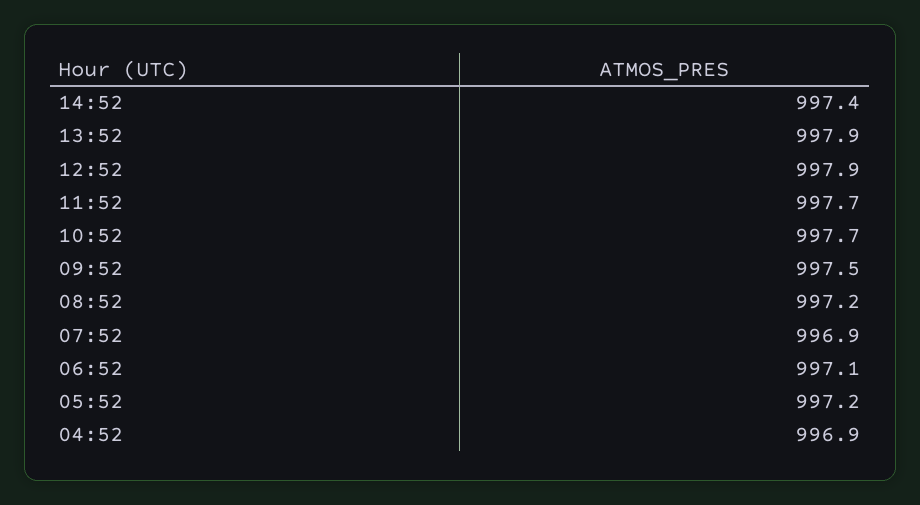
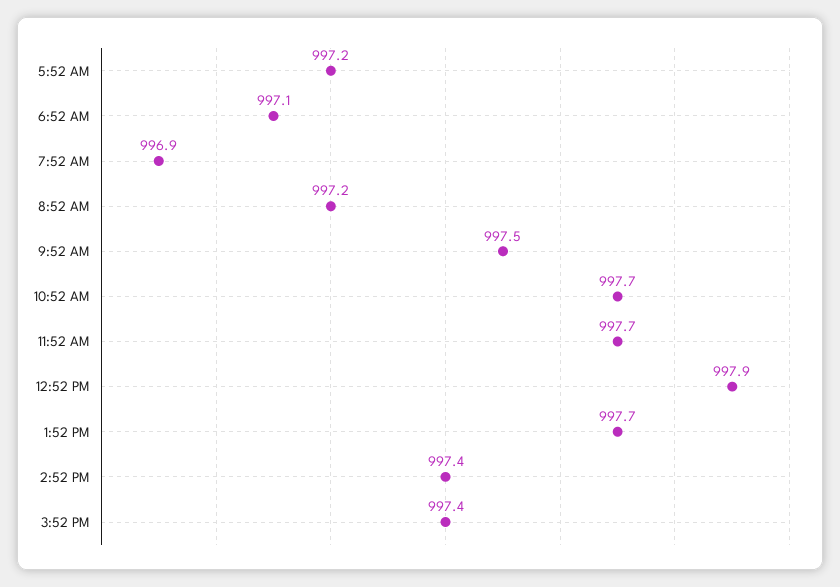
13:52: 997.9 -> 997.7
04:52: 996.9 -> none
3:52 PM: none -> 997.4

